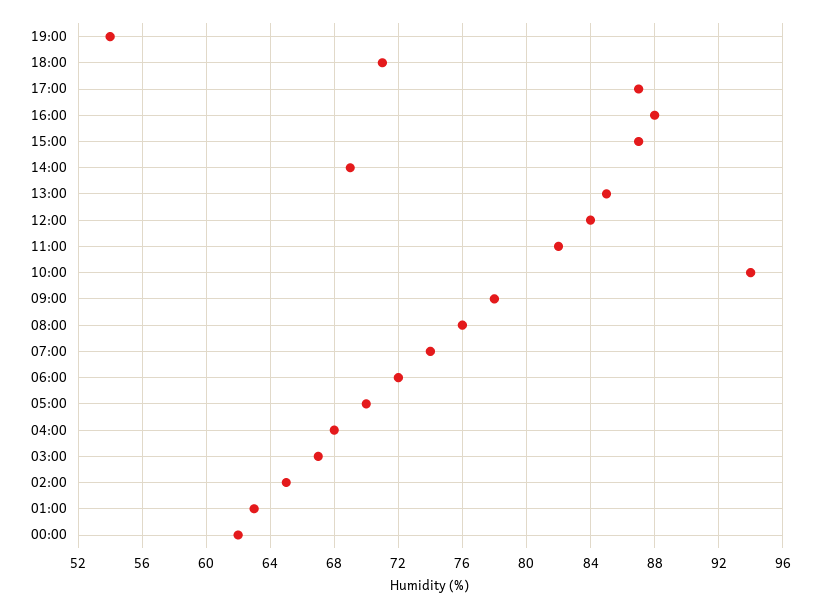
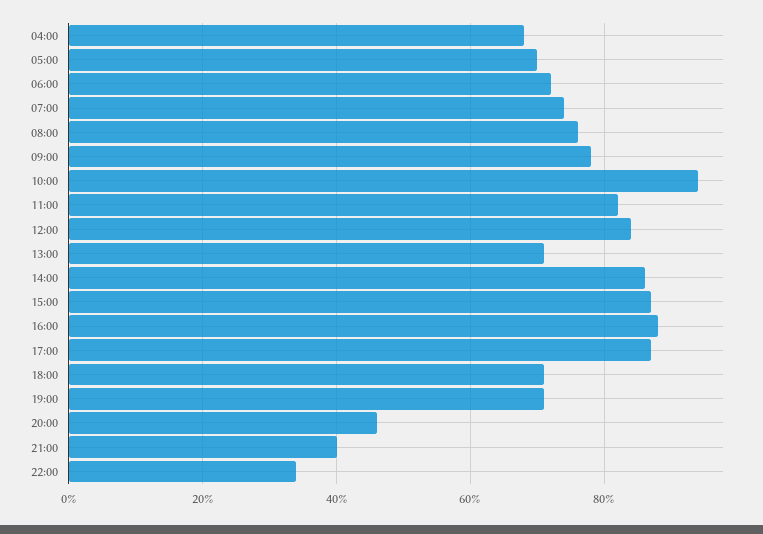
19:00: 54 -> 70
14:00: 69 -> 85
13:00: 85 -> 70
03:00: 67 -> none
02:00: 65 -> none
01:00: 63 -> none
00:00: 62 -> none
20:00: none -> 45
21:00: none -> 40
22:00: none -> 35

